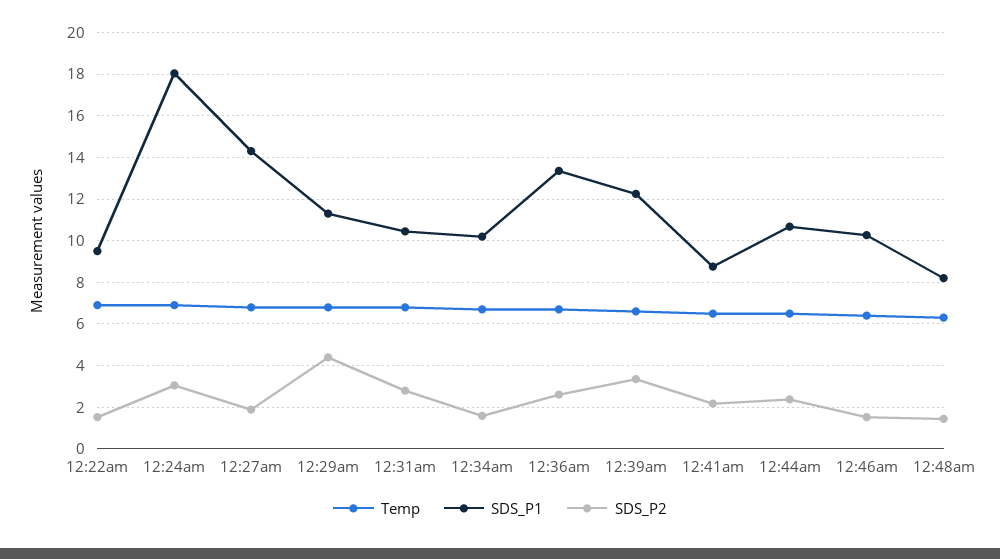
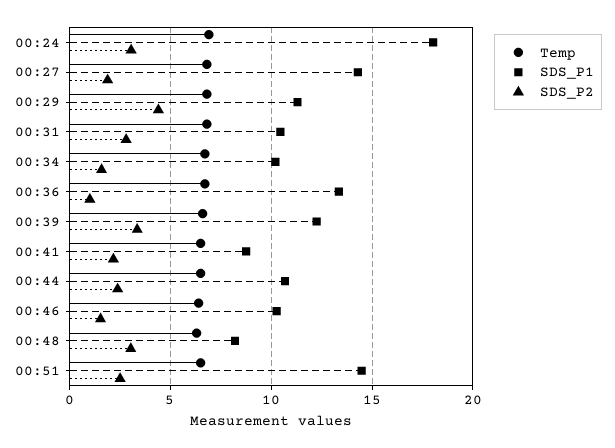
Temp, 12:22am: 7 -> none
SDS_P1, 12:22am: 9.5 -> none
SDS_P2, 12:22am: 1.5 -> none
SDS_P2, 12:36am: 2.5 -> 1
SDS_P2, 12:48am: 1.5 -> 3
Temp, 00:51: none -> 6.5
SDS_P1, 00:51: none -> 14.5
SDS_P2, 00:51: none -> 2.5

